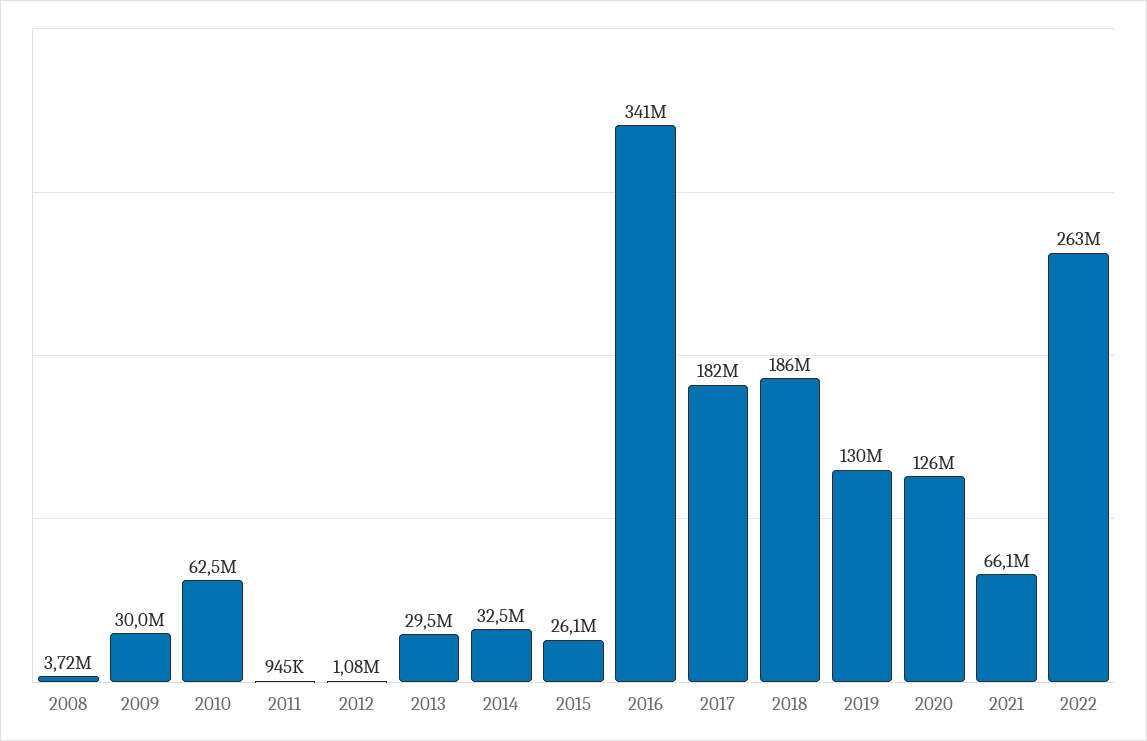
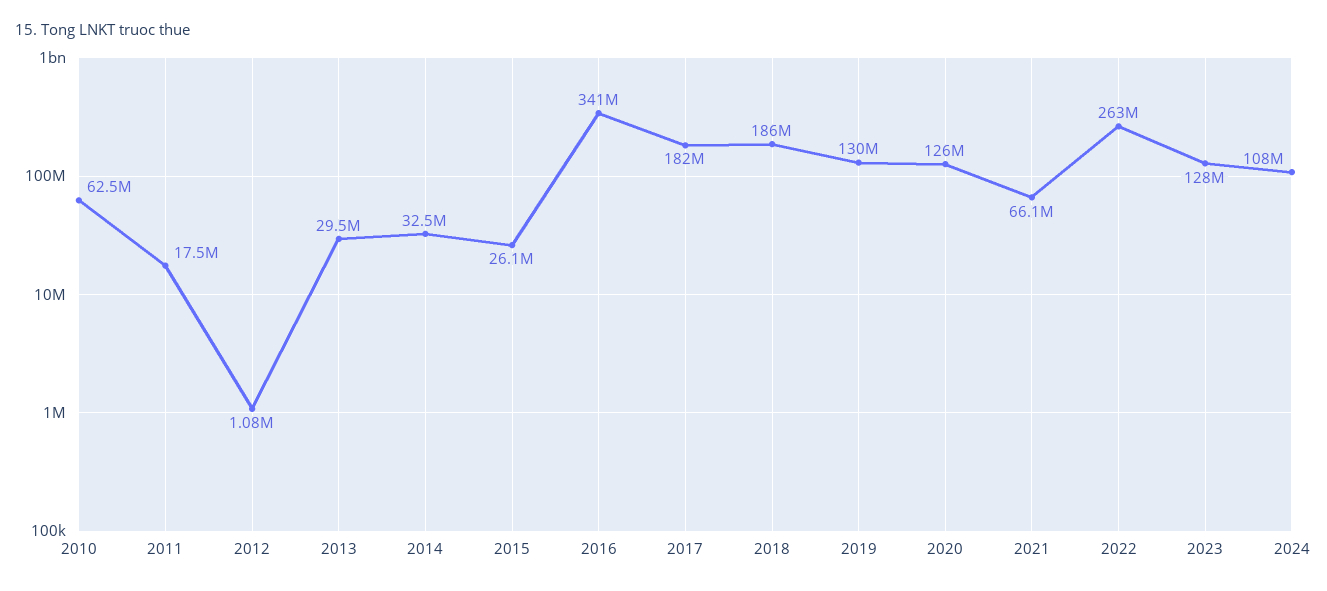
2008: 3720000 -> none
2009: 30000000 -> none
2011: 945000 -> 17500000
2023: none -> 128000000
2024: none -> 108000000

